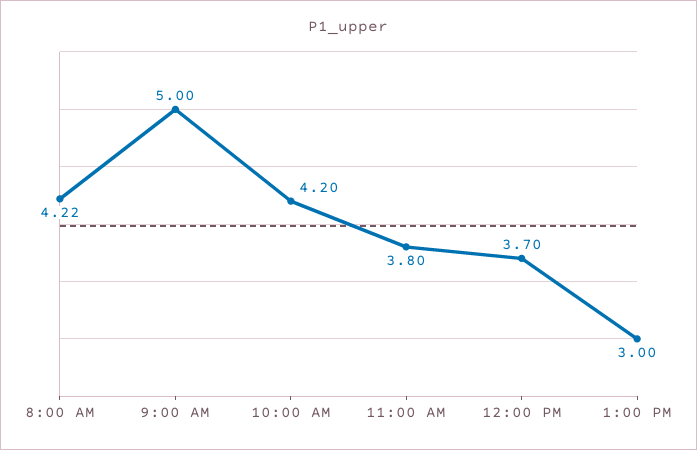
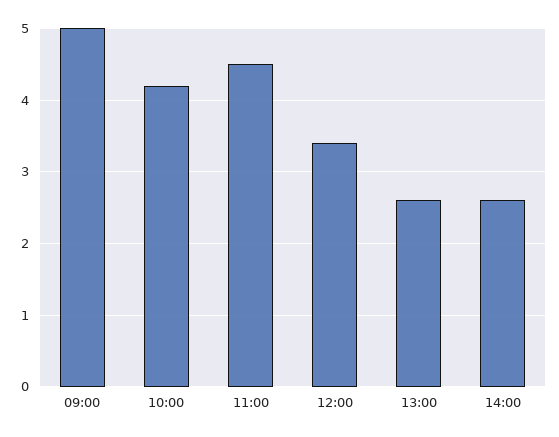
8:00 AM: 4.22 -> none
11:00 AM: 3.8 -> 4.5
12:00 PM: 3.7 -> 3.4
1:00 PM: 3 -> 2.6
14:00: none -> 2.6

